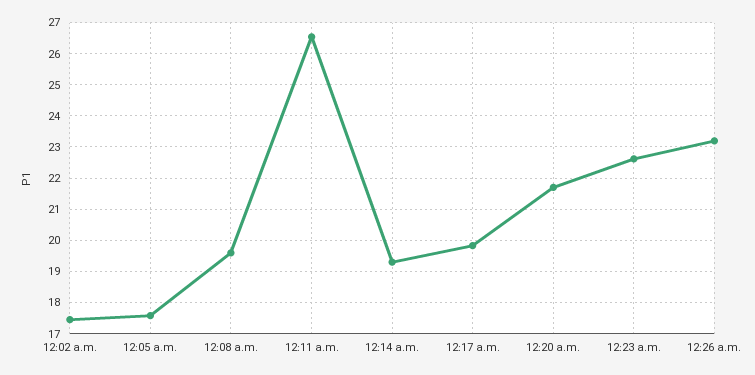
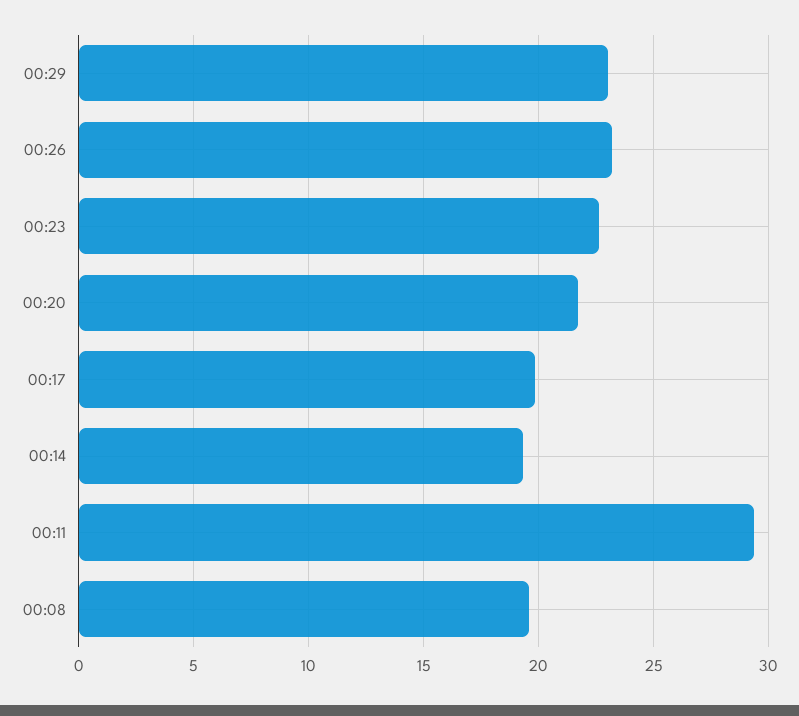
12:02 a.m.: 17.4 -> none
12:05 a.m.: 17.6 -> none
12:11 a.m.: 26.6 -> 29.5
00:29: none -> 23

